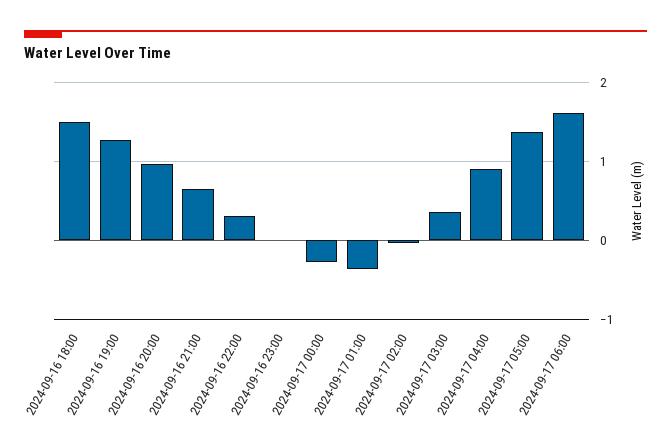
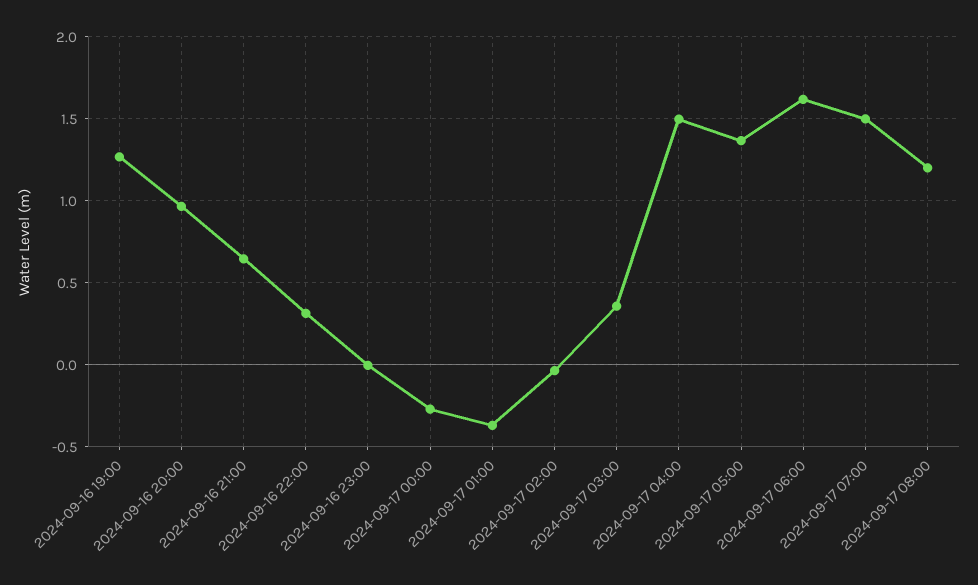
2024-09-16 18:00: 1.5 -> none
2024-09-17 04:00: 0.9 -> 1.5
2024-09-17 07:00: none -> 1.5
2024-09-17 08:00: none -> 1.2

